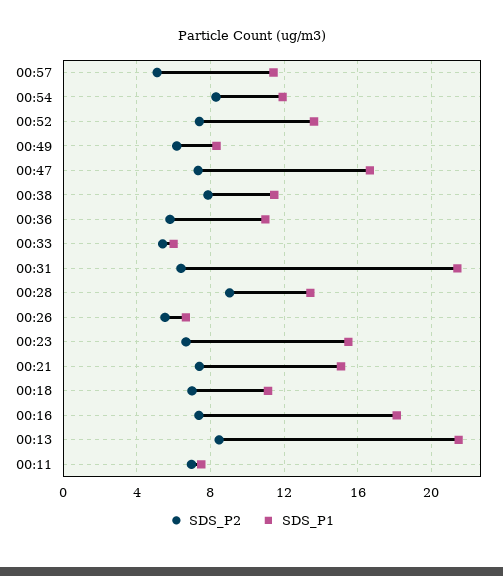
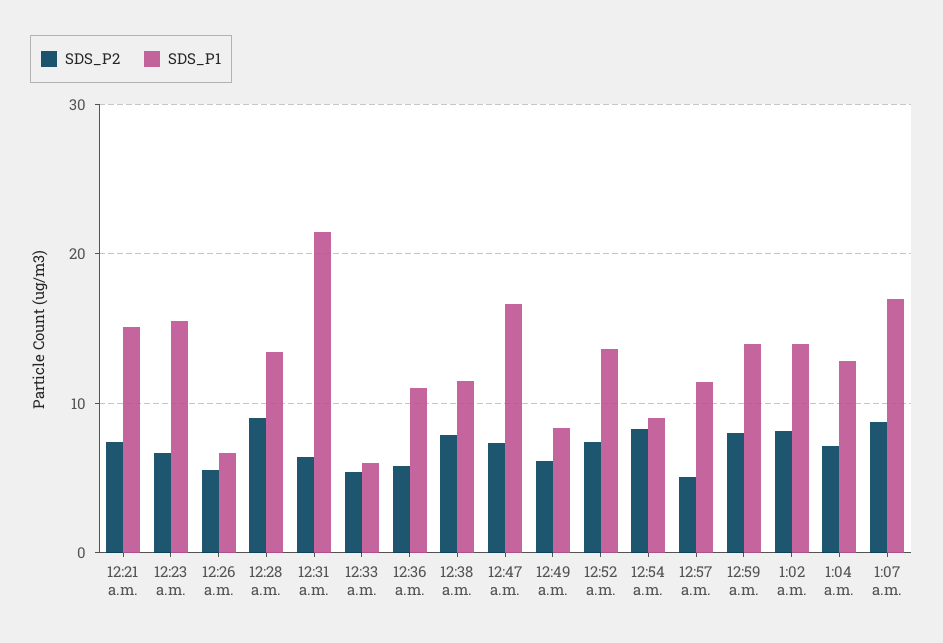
SDS_P1, 00:54: 12 -> 9
SDS_P2, 00:18: 7 -> none
SDS_P1, 00:18: 11 -> none
SDS_P2, 00:16: 7.5 -> none
SDS_P1, 00:16: 18 -> none
SDS_P2, 00:13: 8.5 -> none
SDS_P1, 00:13: 21.5 -> none
SDS_P2, 00:11: 7 -> none
SDS_P1, 00:11: 7.5 -> none
SDS_P2, 12:59 a.m.: none -> 8
SDS_P1, 12:59 a.m.: none -> 14
SDS_P2, 1:02 a.m.: none -> 8
SDS_P1, 1:02 a.m.: none -> 14
SDS_P2, 1:04 a.m.: none -> 7
SDS_P1, 1:04 a.m.: none -> 13
SDS_P2, 1:07 a.m.: none -> 9
SDS_P1, 1:07 a.m.: none -> 17

